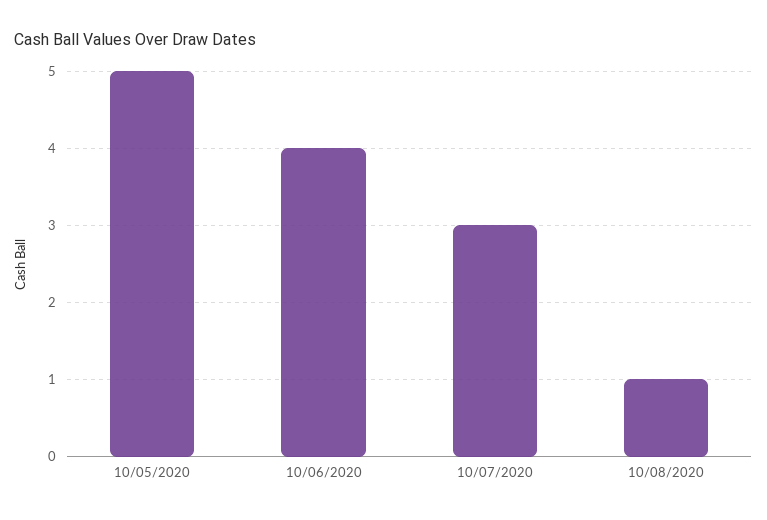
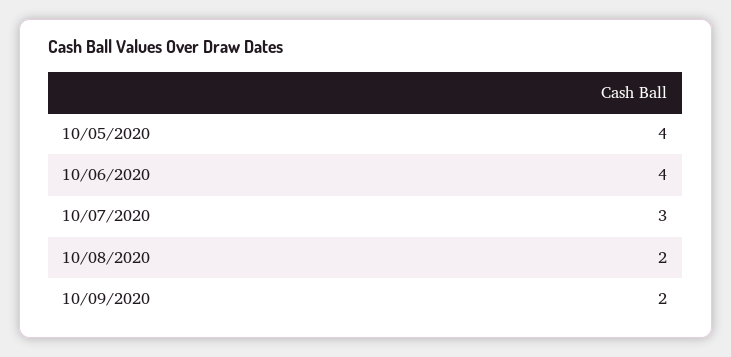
10/05/2020: 5 -> 4
10/08/2020: 1 -> 2
10/09/2020: none -> 2

